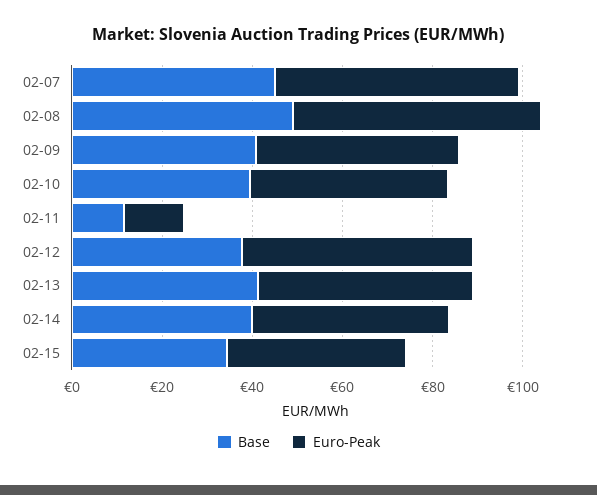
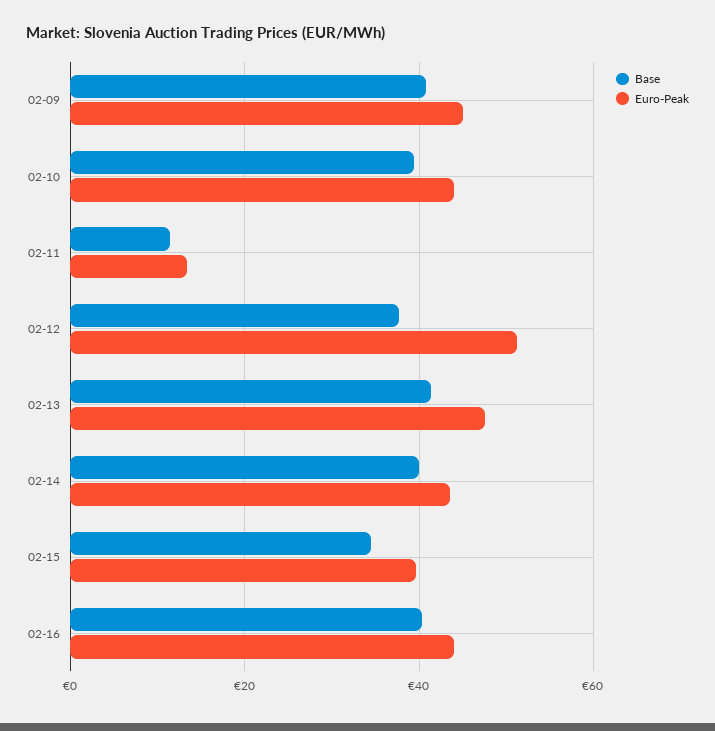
Base, 02-07: 45 -> none
Euro-Peak, 02-07: 55 -> none
Base, 02-08: 50 -> none
Euro-Peak, 02-08: 55 -> none
Base, 02-16: none -> 40
Euro-Peak, 02-16: none -> 44

